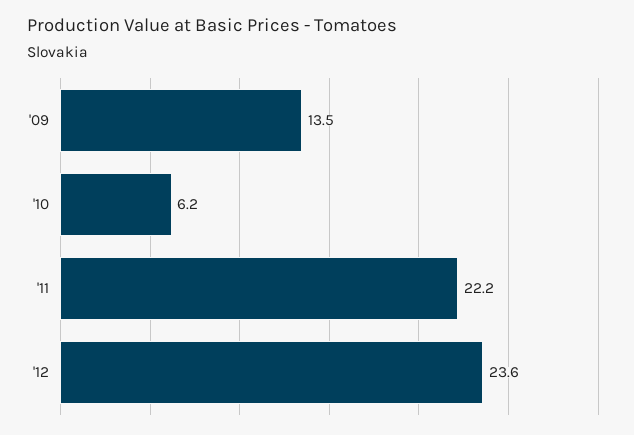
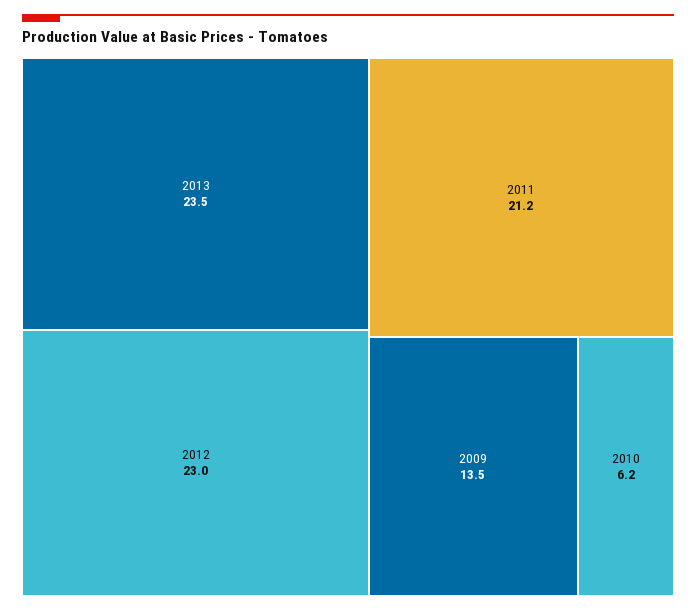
'11: 22.2 -> 21.2
'12: 23.6 -> 23
2013: none -> 23.5

